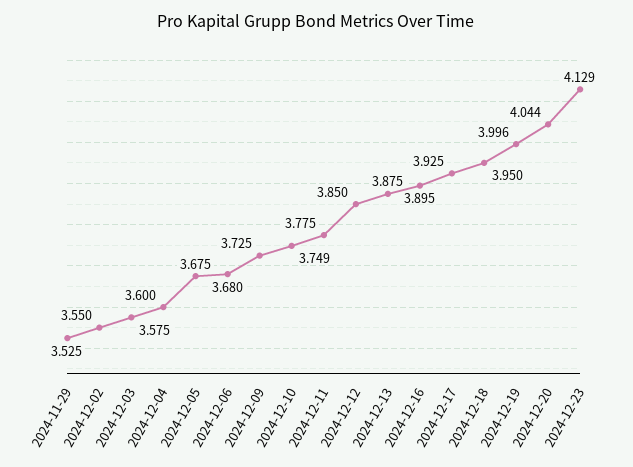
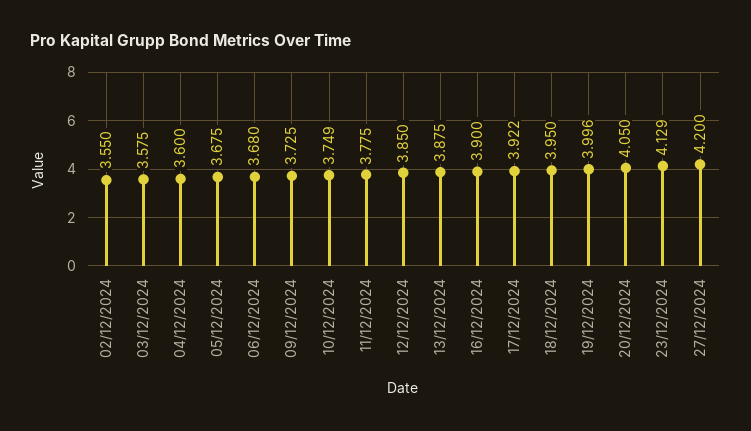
2024-11-29: 3.525 -> none
2024-12-16: 3.895 -> 3.9
2024-12-17: 3.925 -> 3.922
2024-12-20: 4.044 -> 4.05
27/12/2024: none -> 4.2

